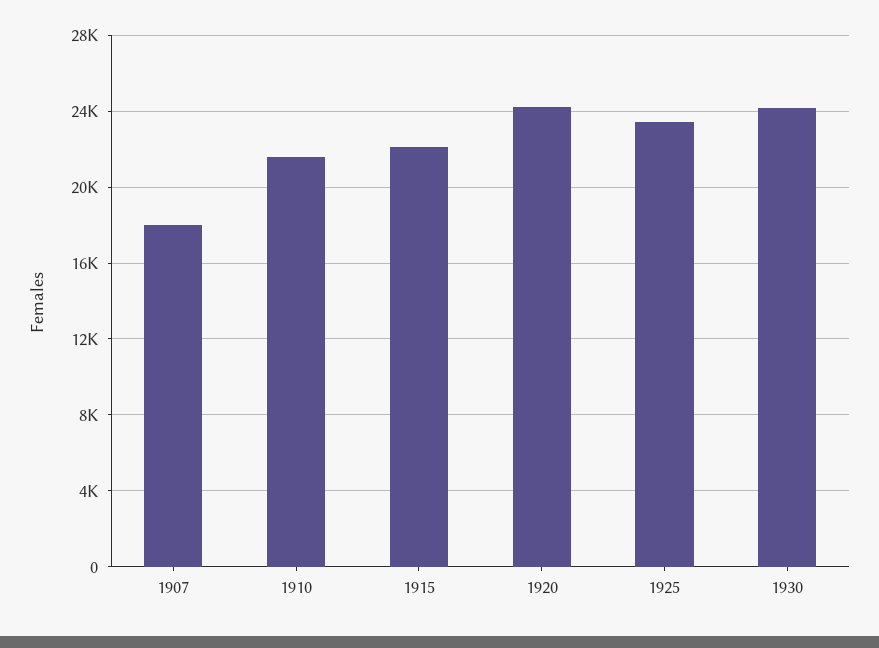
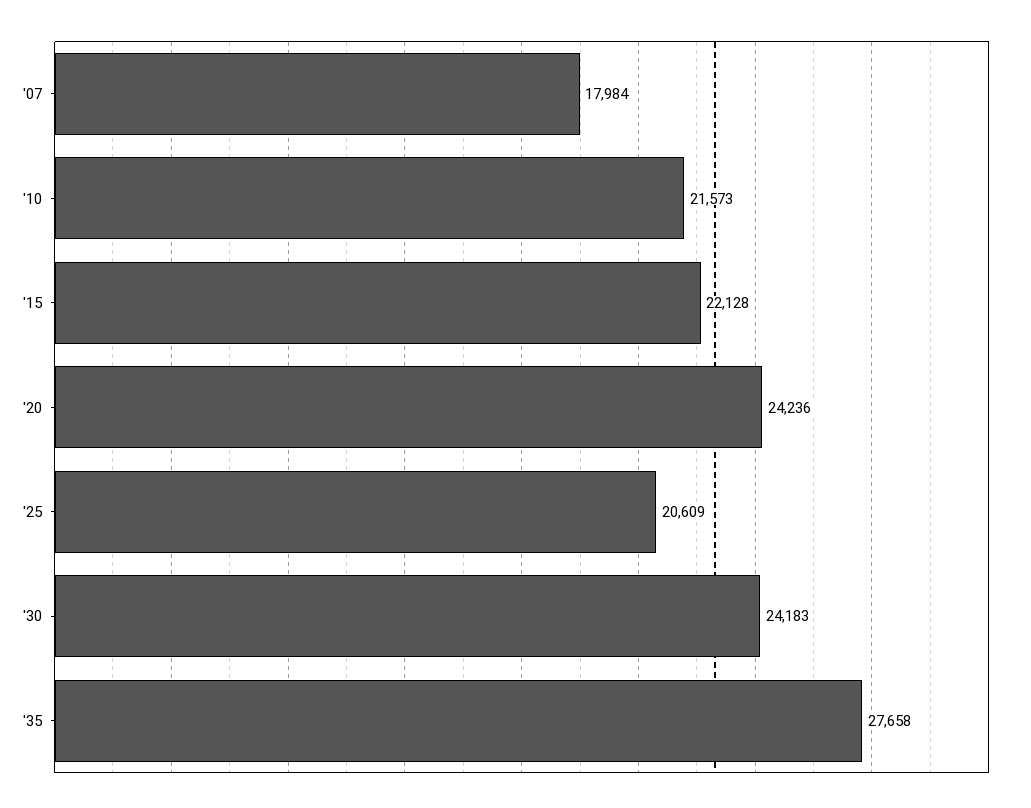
1925: 23500 -> 20609
'35: none -> 27658

